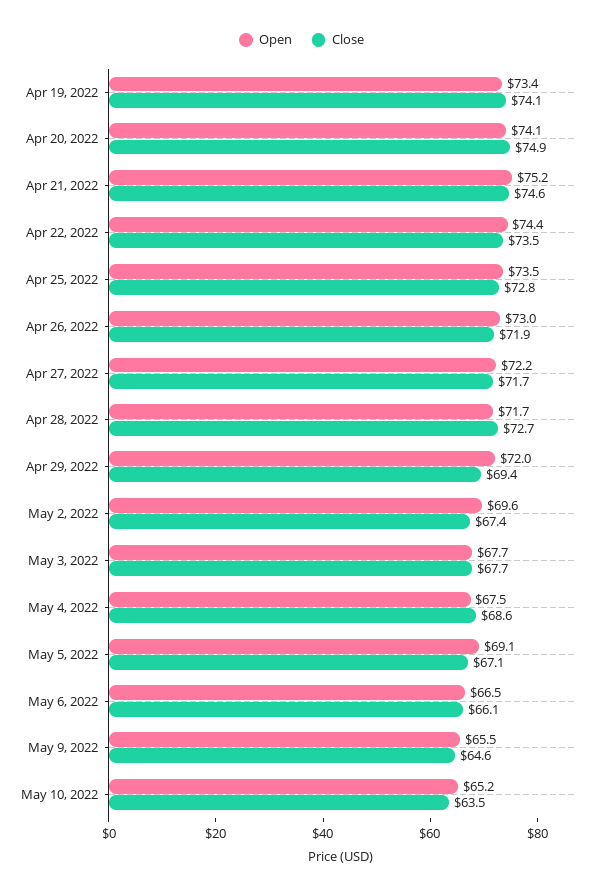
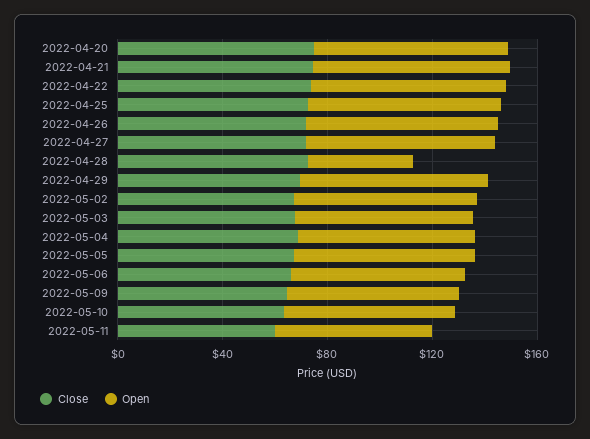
Open, Apr 19, 2022: 73.4 -> none
Close, Apr 19, 2022: 74.1 -> none
Open, Apr 28, 2022: 71.7 -> 40
Close, 2022-05-11: none -> 60
Open, 2022-05-11: none -> 60

